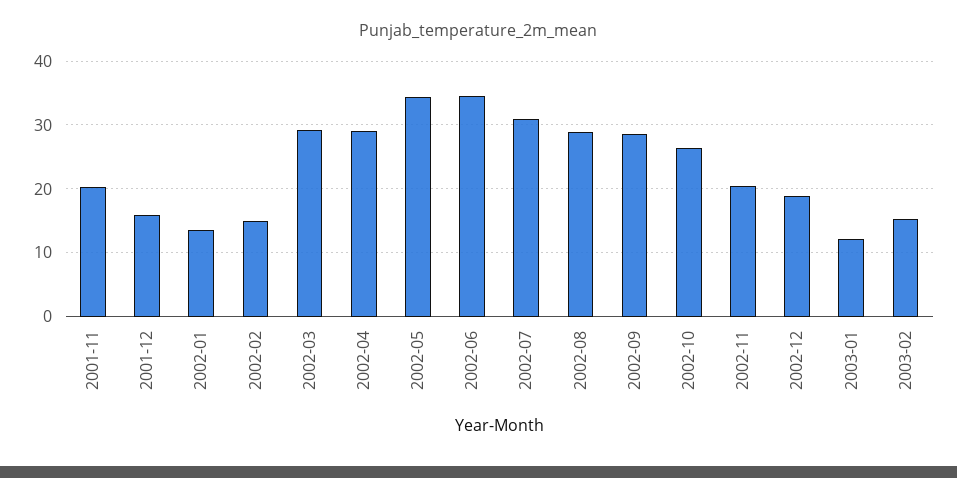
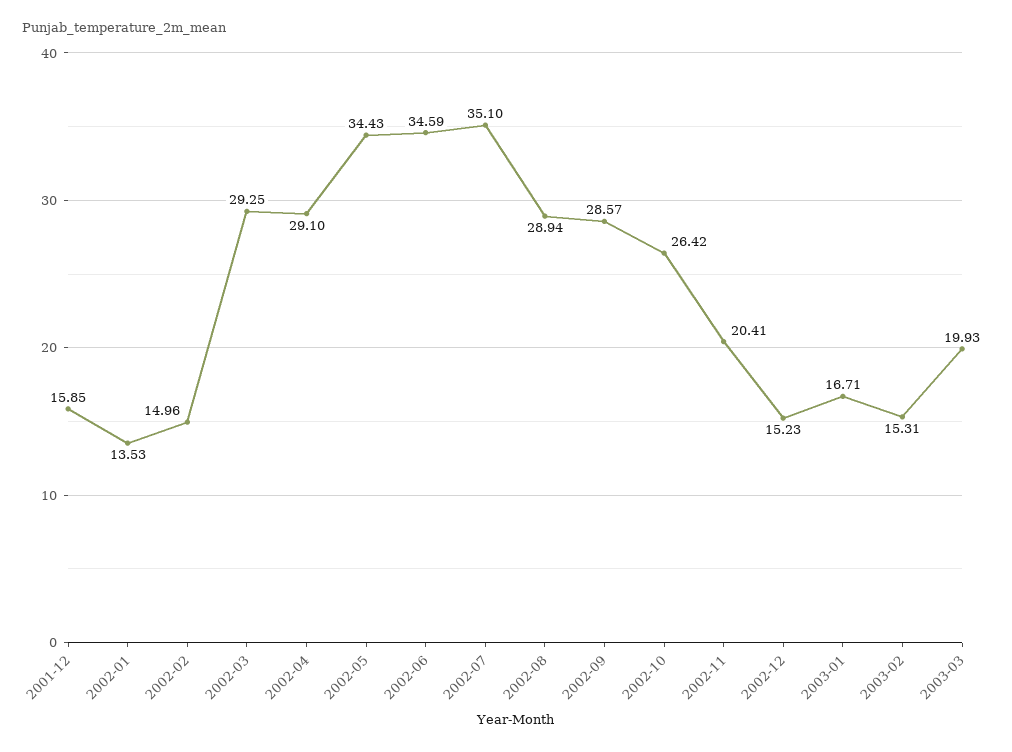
2001-11: 20 -> none
2002-07: 31 -> 35.1
2002-12: 19 -> 15.23
2003-01: 12 -> 16.71
2003-03: none -> 19.93

